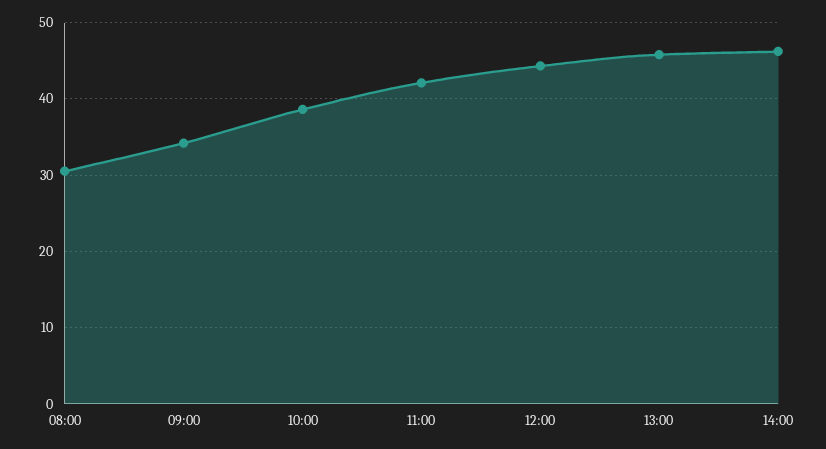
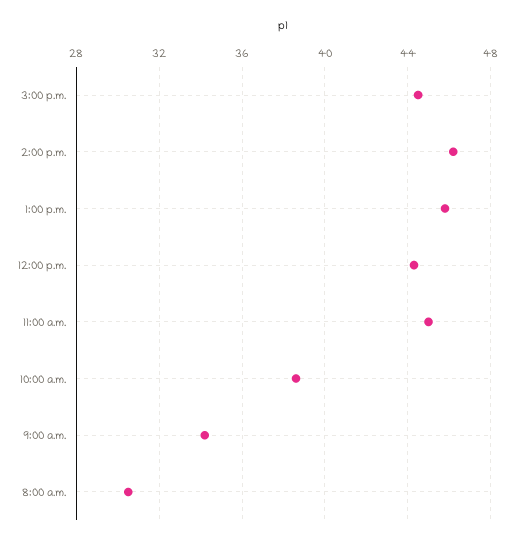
11:00: 42 -> 45
3:00 p.m.: none -> 44.5

